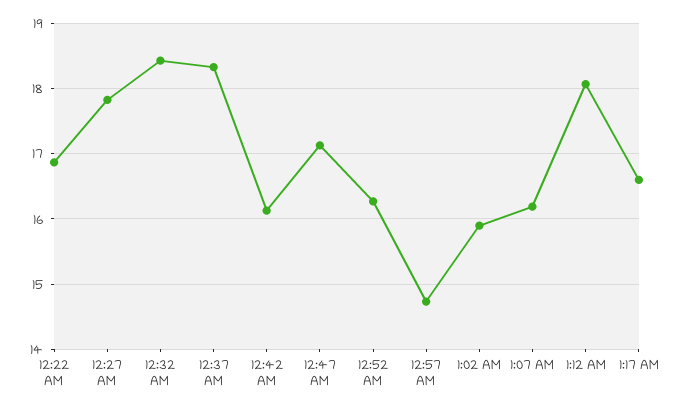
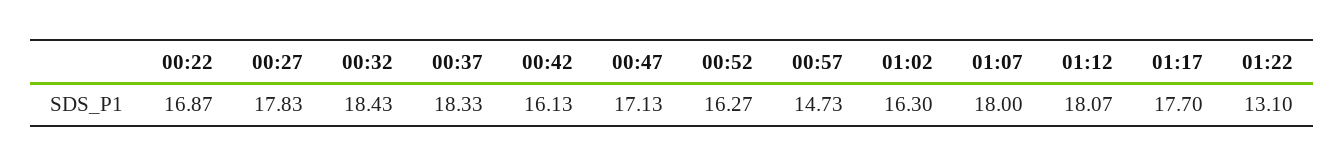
1:02 AM: 15.9 -> 16.3
1:07 AM: 16.2 -> 18
1:17 AM: 16.6 -> 17.7
01:22: none -> 13.1

